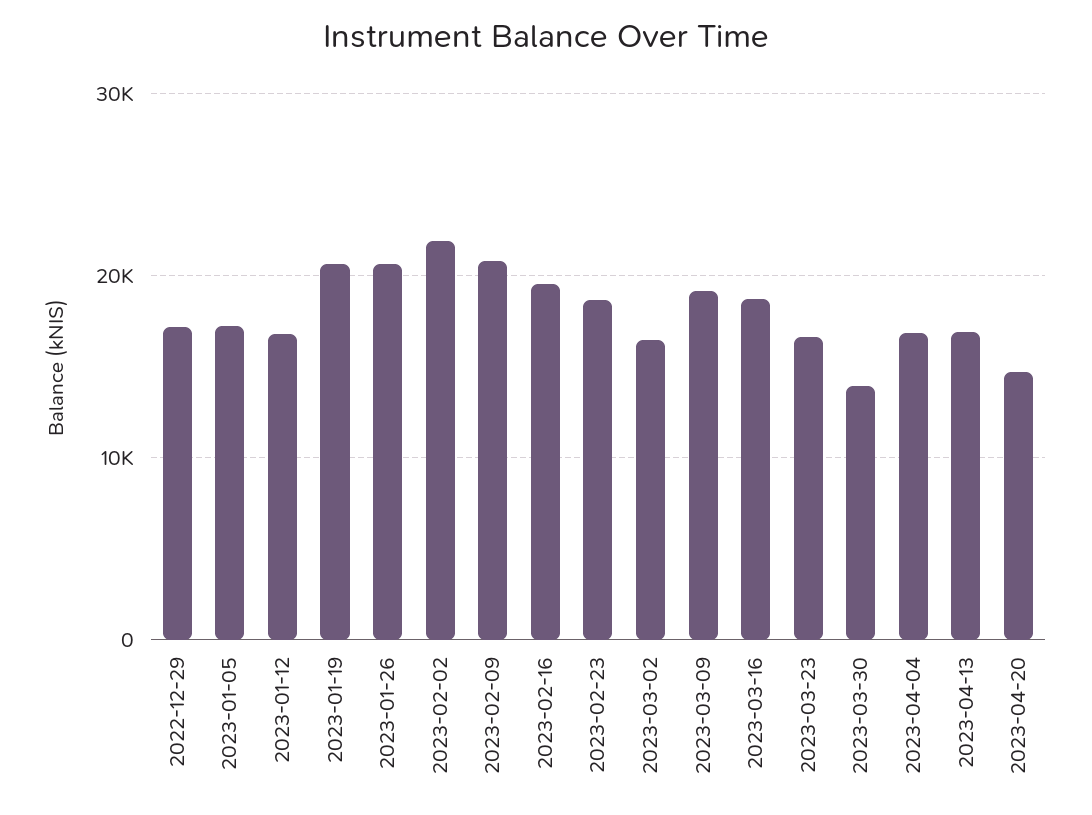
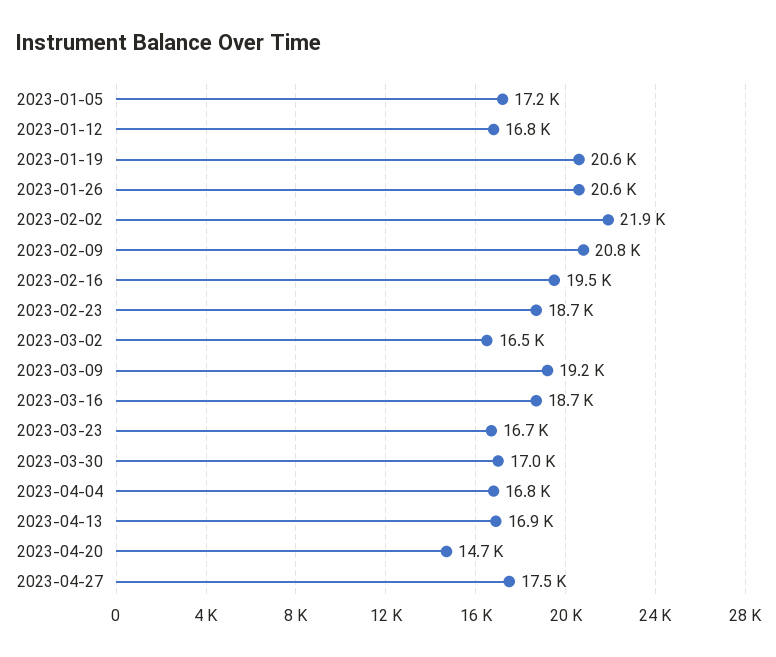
2022-12-29: 17000 -> none
2023-03-30: 14000 -> 17000
2023-04-27: none -> 17500

